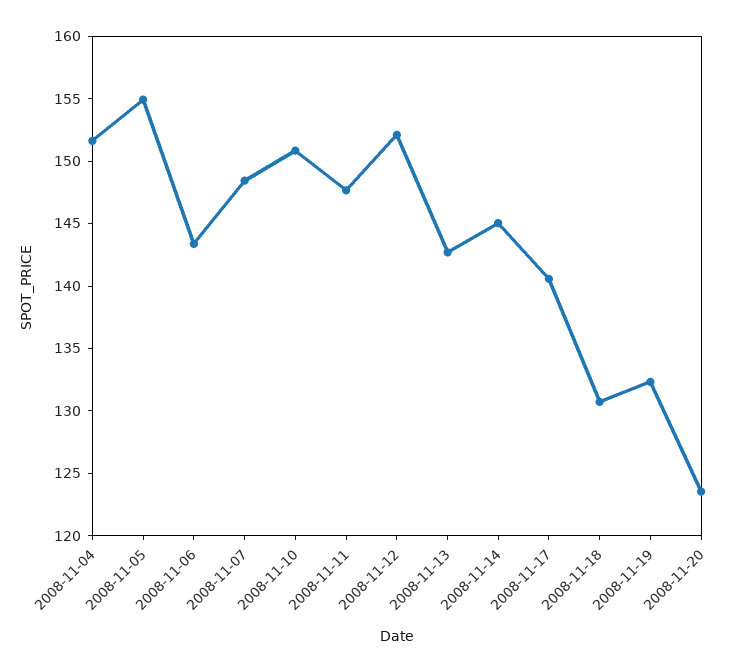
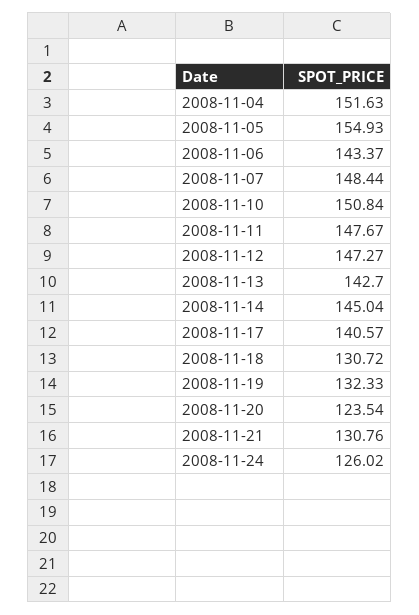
2008-11-12: 152 -> 147.27
2008-11-21: none -> 130.76
2008-11-24: none -> 126.02

